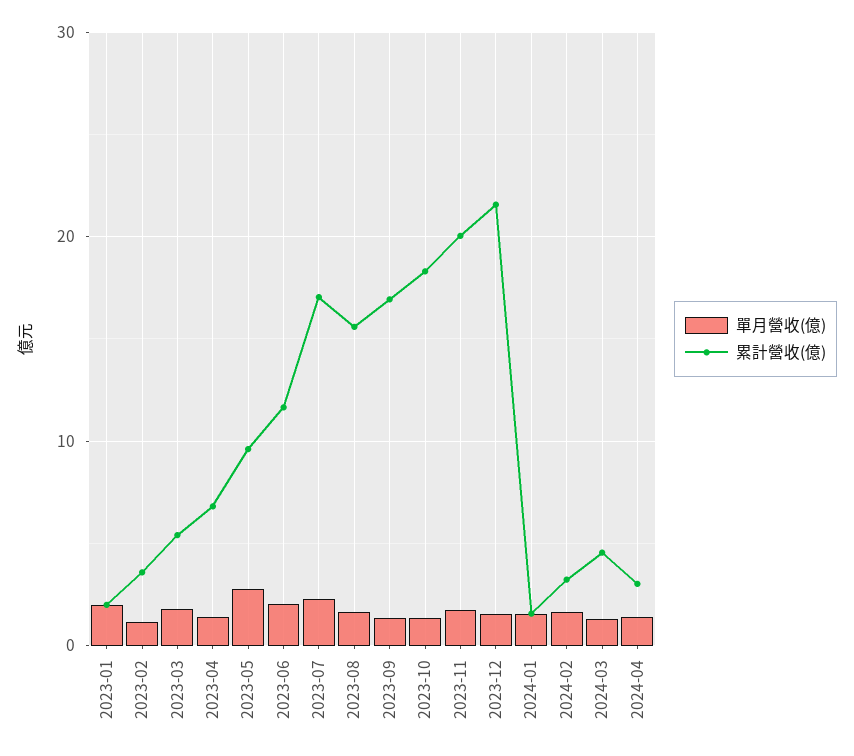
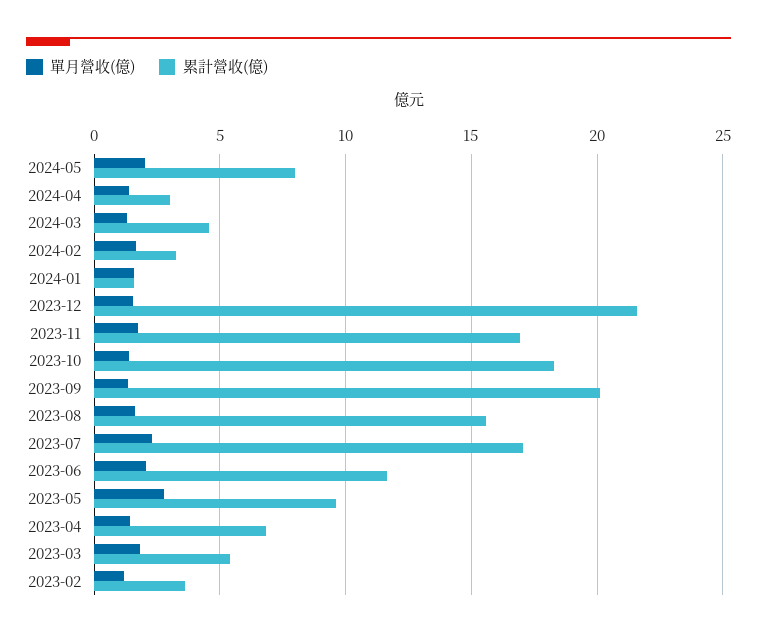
單月營收(億), 2023-01: 2 -> none
累計營收(億), 2023-01: 2 -> none
累計營收(億), 2023-09: 17 -> 20
累計營收(億), 2023-11: 20 -> 17
單月營收(億), 2024-05: none -> 2
累計營收(億), 2024-05: none -> 8

